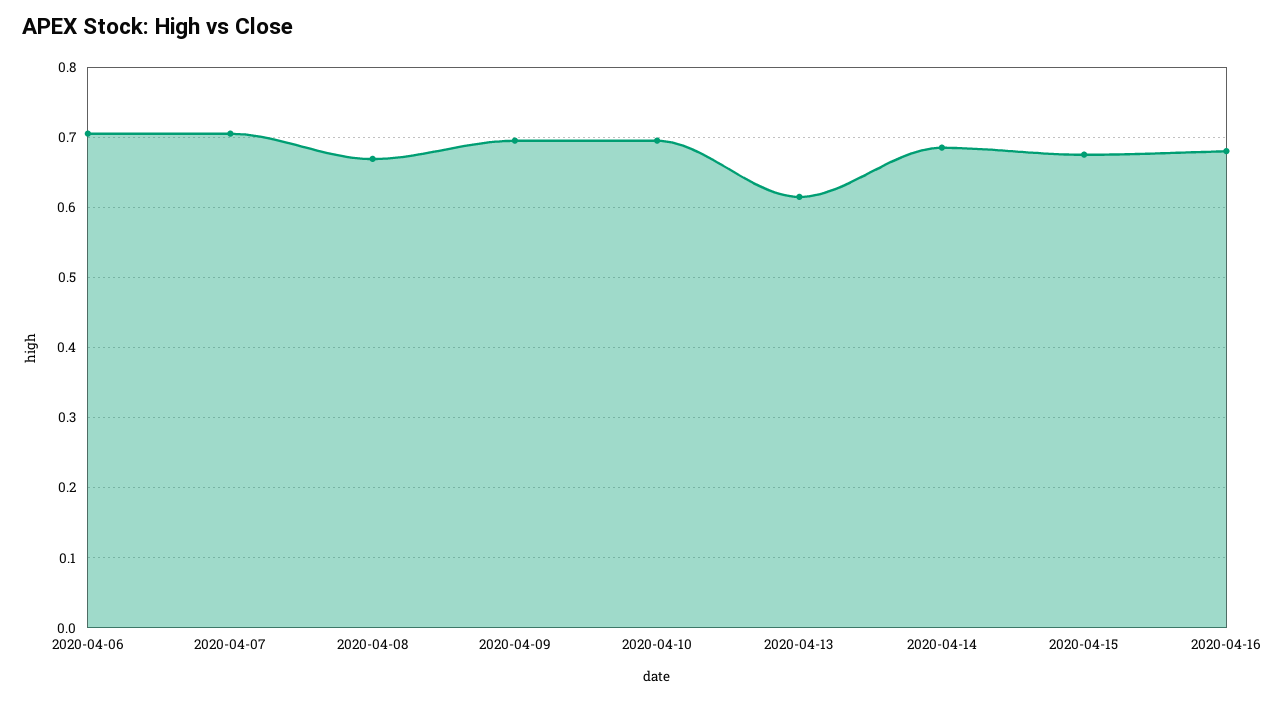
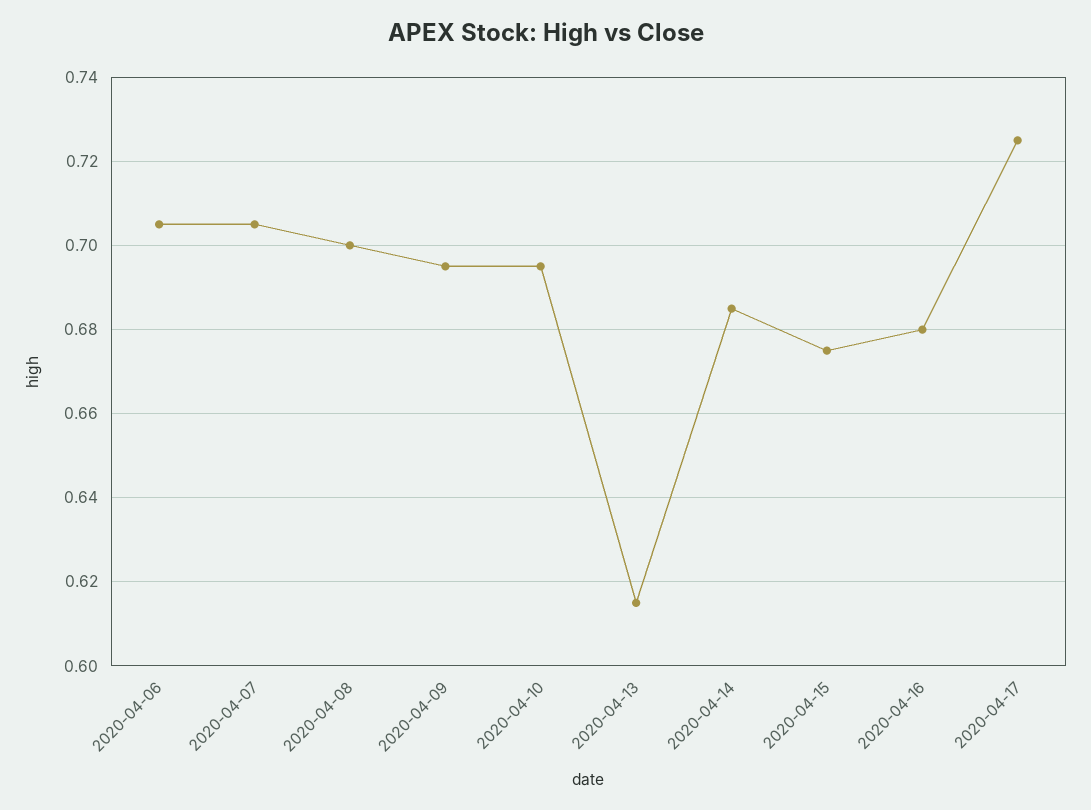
2020-04-08: 0.67 -> 0.7
2020-04-17: none -> 0.725

